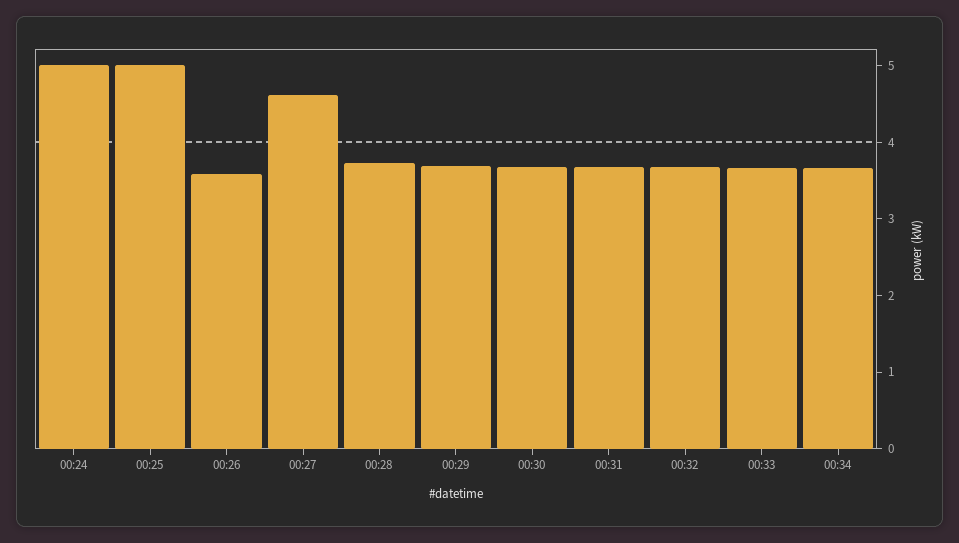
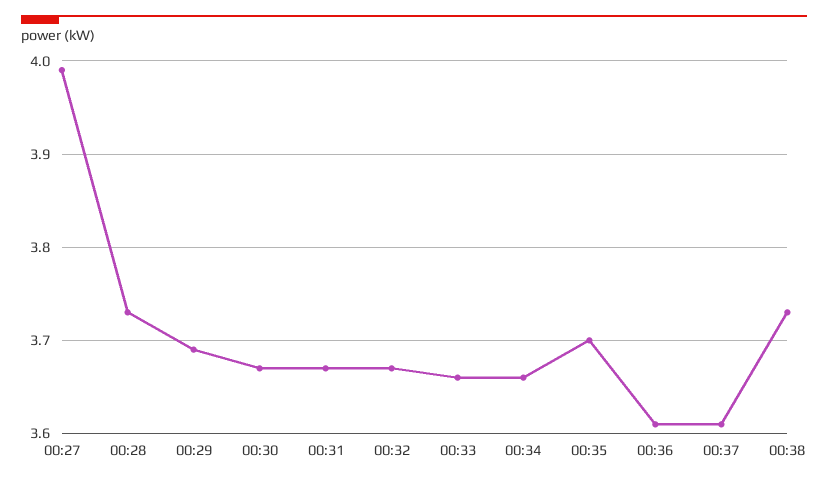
00:24: 5 -> none
00:25: 5 -> none
00:26: 3.6 -> none
00:27: 4.6 -> 3.99
00:35: none -> 3.7
00:36: none -> 3.61
00:37: none -> 3.61
00:38: none -> 3.73

